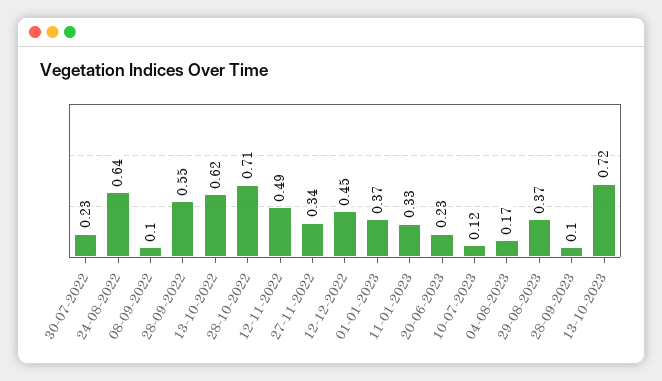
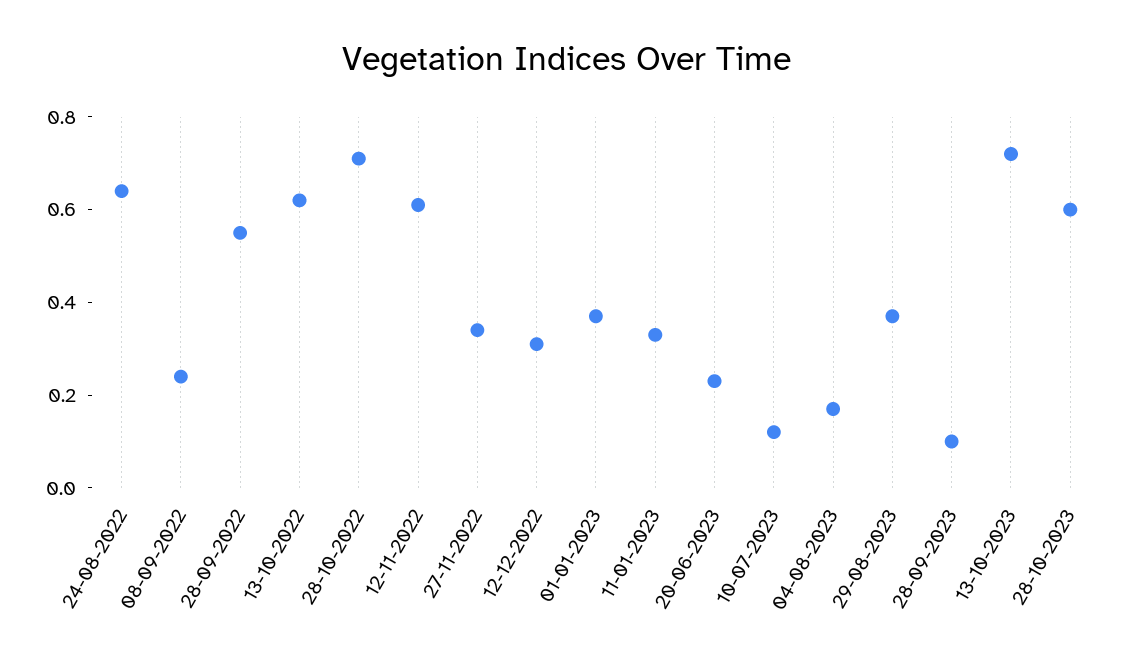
30-07-2022: 0.23 -> none
08-09-2022: 0.1 -> 0.25
12-11-2022: 0.49 -> 0.6
12-12-2022: 0.45 -> 0.3
28-10-2023: none -> 0.6

